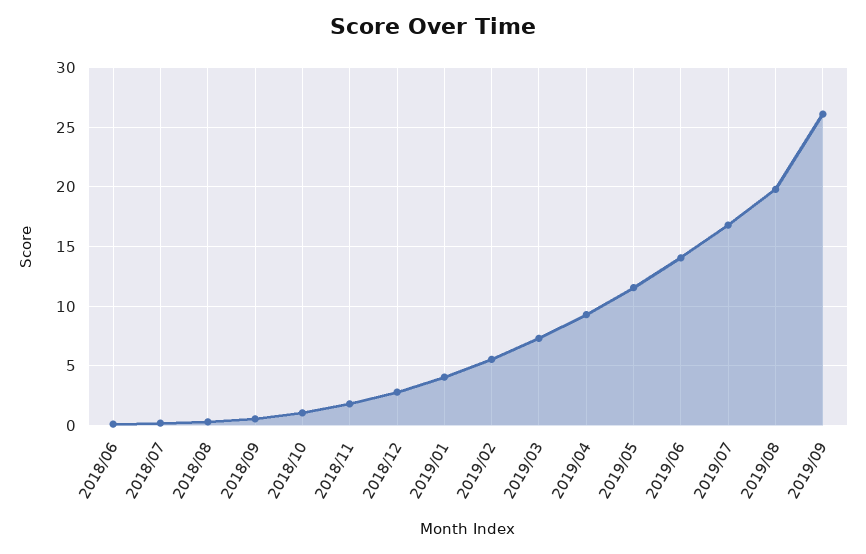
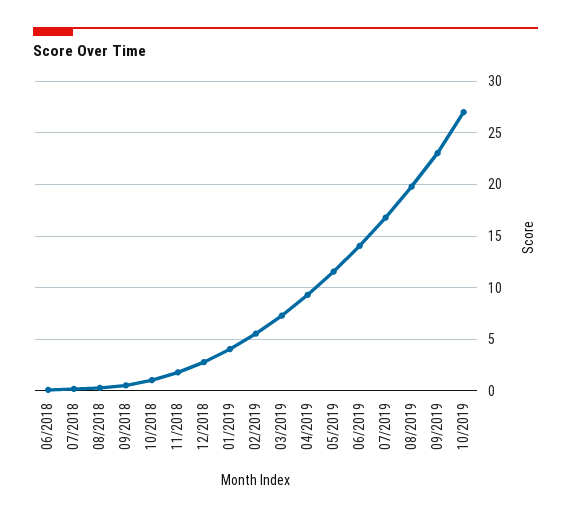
2019/09: 26 -> 23
10/2019: none -> 27

